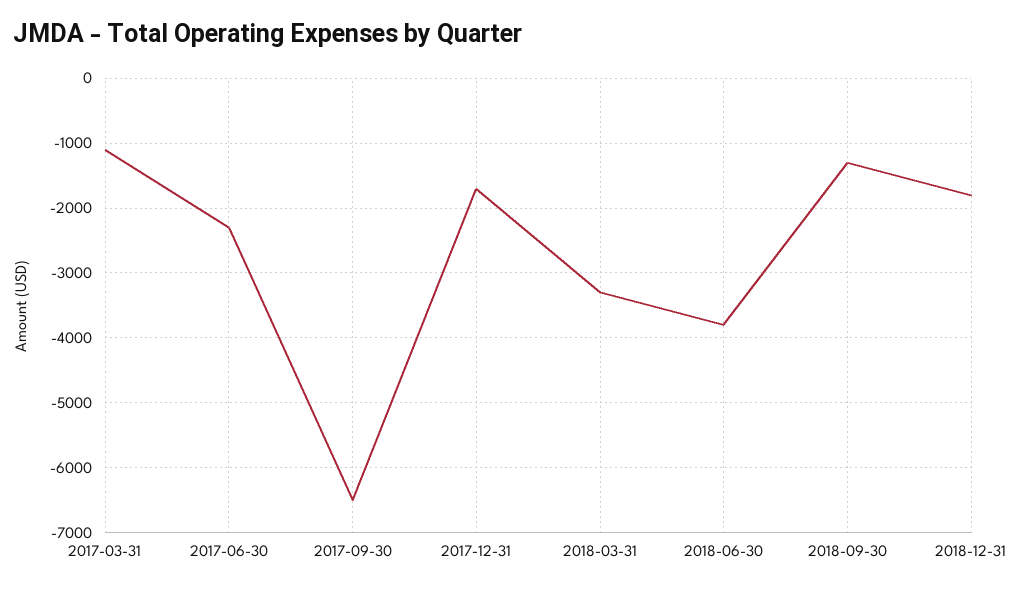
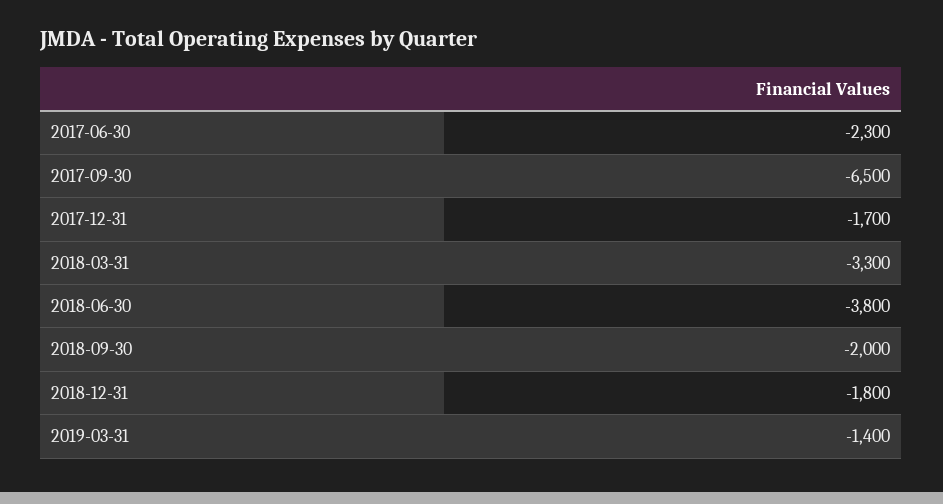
2017-03-31: -1100 -> none
2018-09-30: -1300 -> -2000
2019-03-31: none -> -1400

